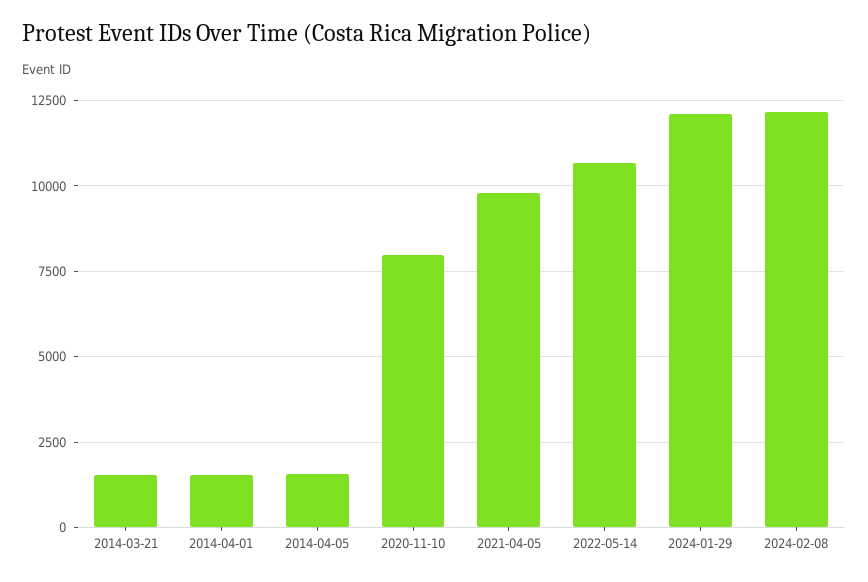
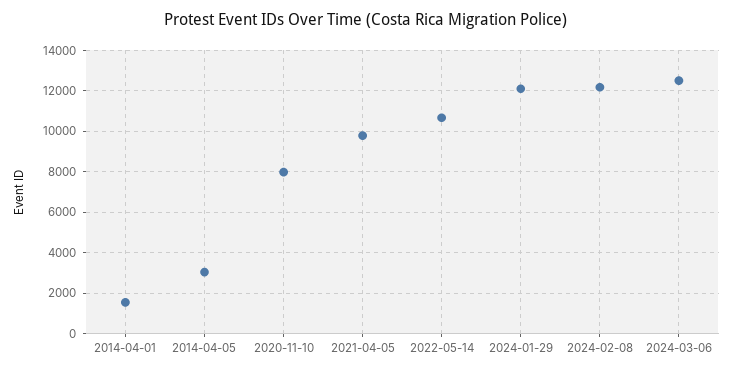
2014-03-21: 1500 -> none
2014-04-05: 1500 -> 3000
2024-03-06: none -> 12500

